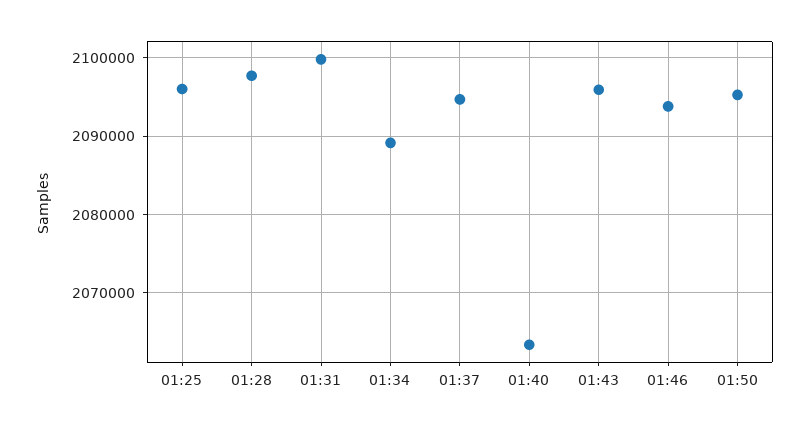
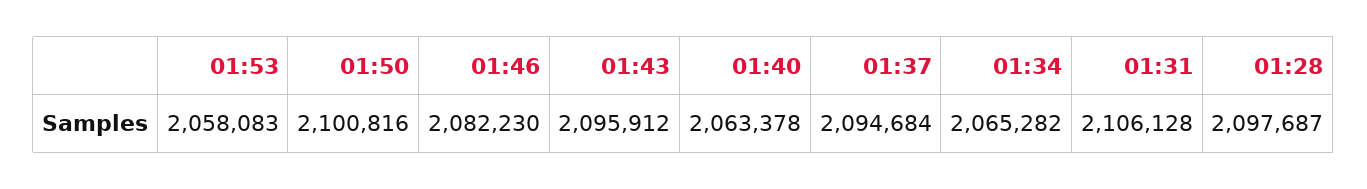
01:25: 2096000 -> none
01:31: 2100000 -> 2106128
01:34: 2089000 -> 2065282
01:46: 2094000 -> 2082230
01:50: 2095000 -> 2100816
01:53: none -> 2058083

